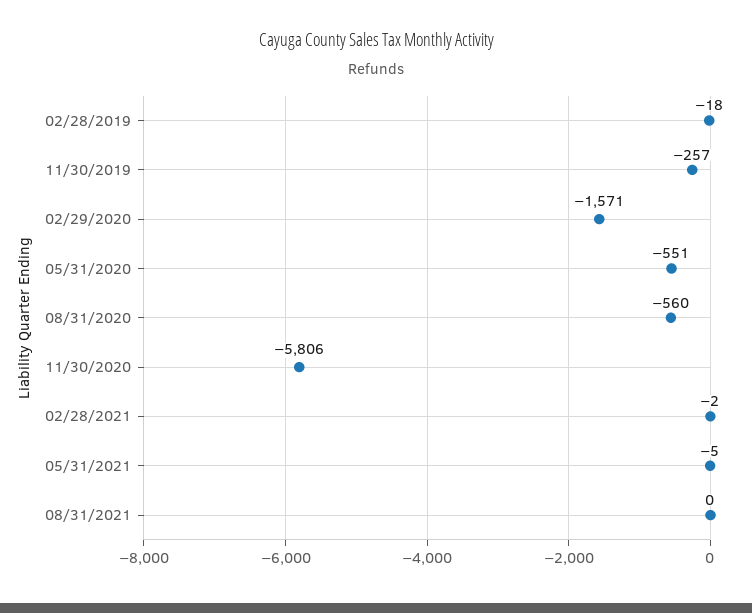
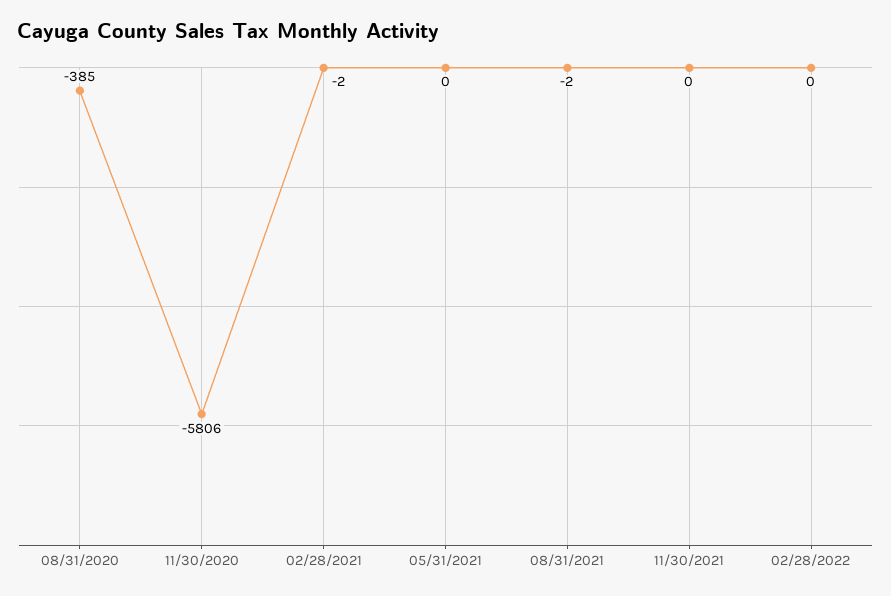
02/28/2019: -18 -> none
11/30/2019: -257 -> none
02/29/2020: -1571 -> none
05/31/2020: -551 -> none
08/31/2020: -560 -> -385
05/31/2021: -5 -> 0
08/31/2021: 0 -> -2
11/30/2021: none -> 0
02/28/2022: none -> 0

